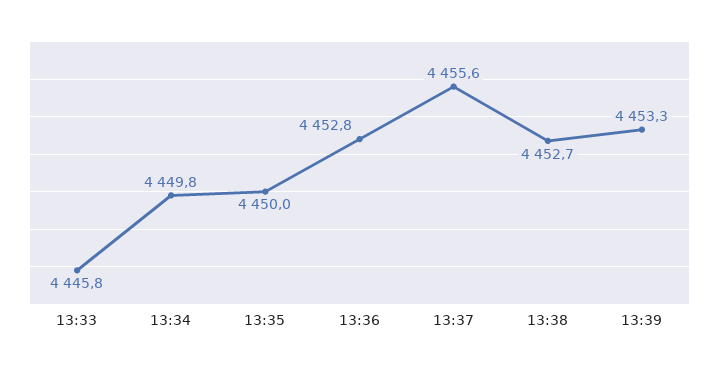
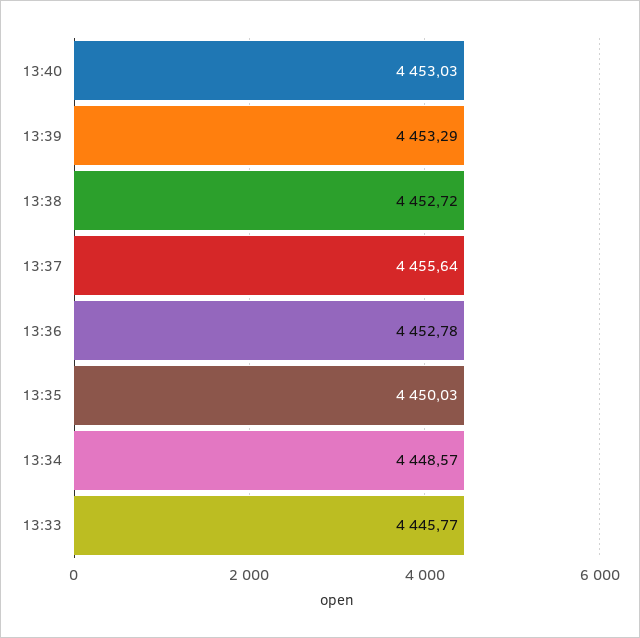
13:34: 4449.8 -> 4448.57
13:40: none -> 4453.03

